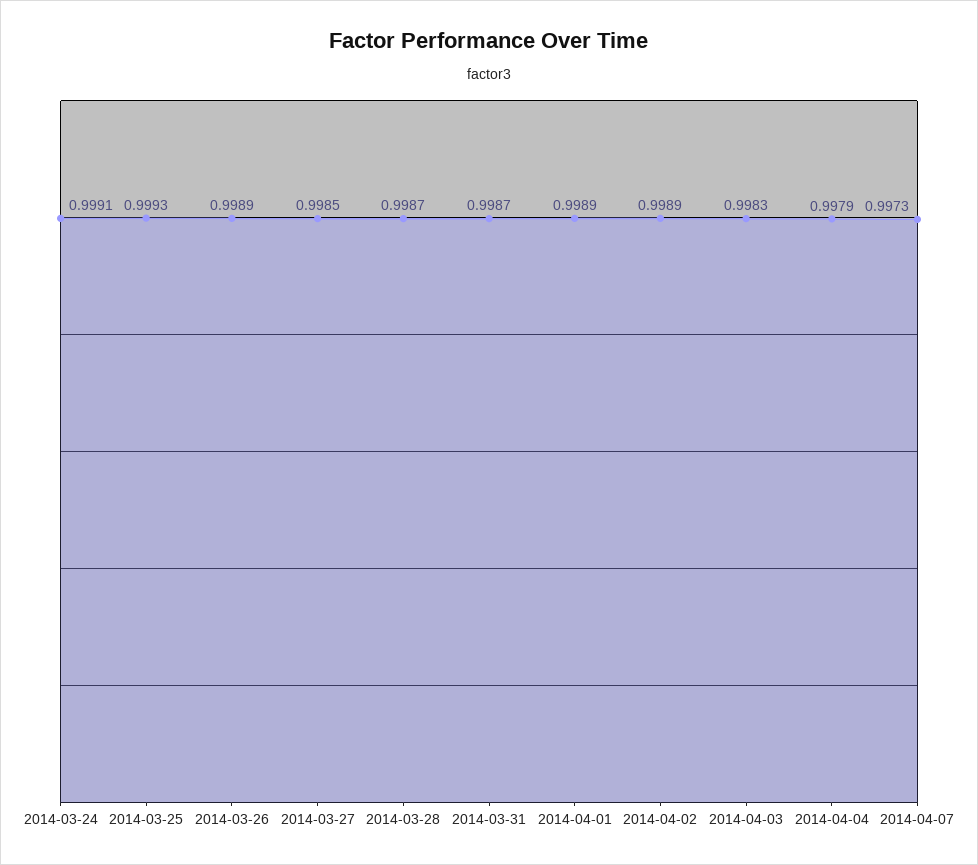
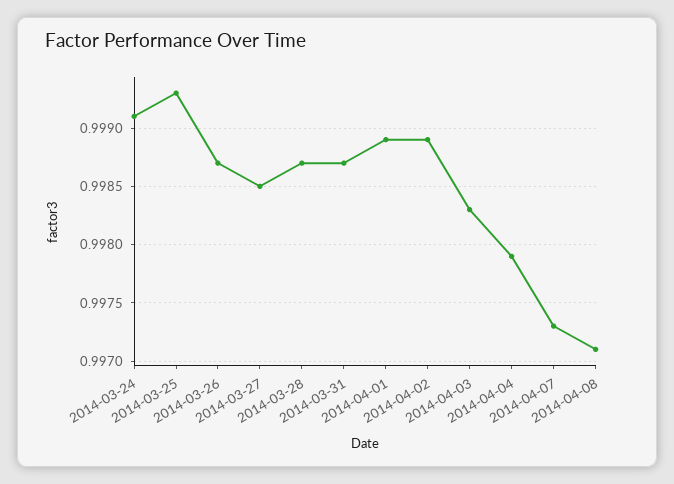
2014-03-26: 0.9989 -> 0.9987
2014-04-08: none -> 0.9971

